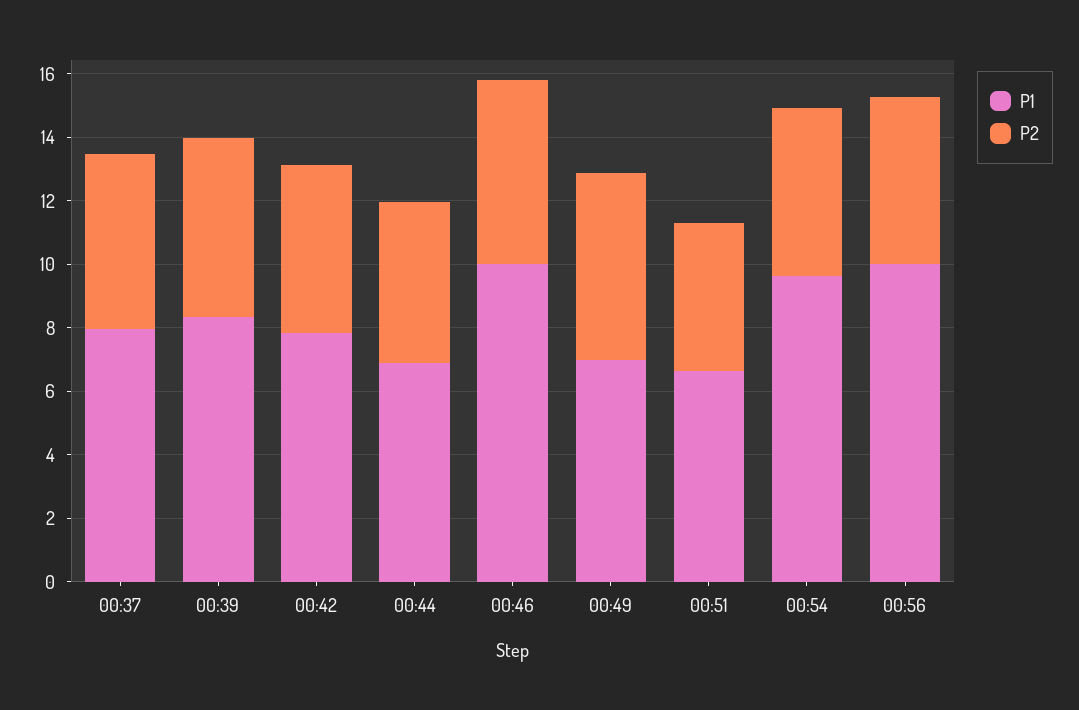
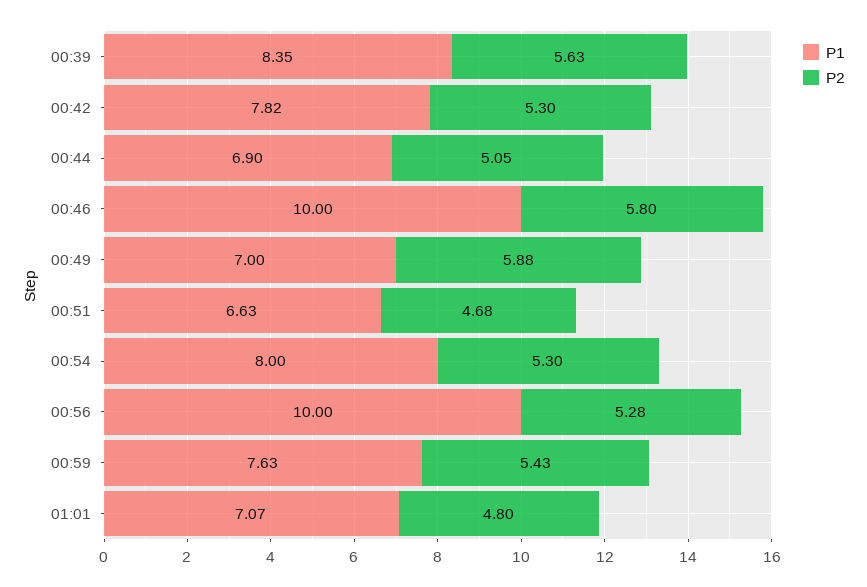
P1, 00:37: 8 -> none
P2, 00:37: 5.5 -> none
P1, 00:54: 9.5 -> 8
P1, 00:59: none -> 7.63
P2, 00:59: none -> 5.43
P1, 01:01: none -> 7.07
P2, 01:01: none -> 4.8

